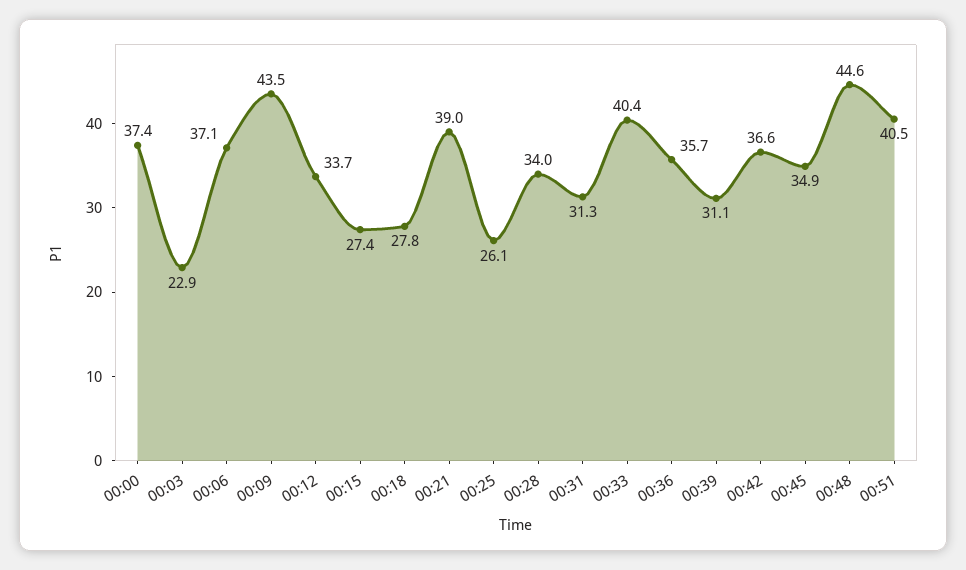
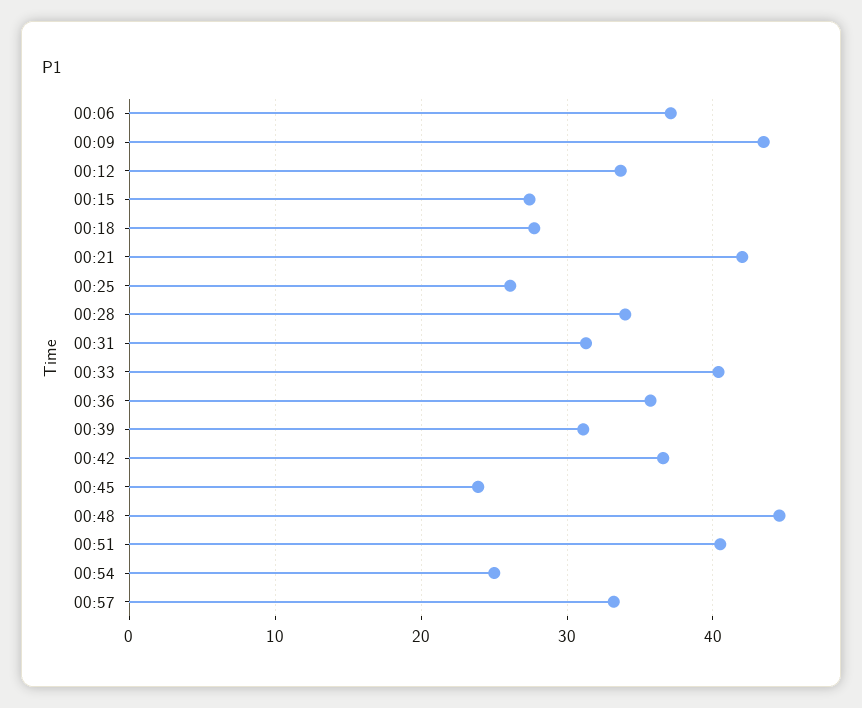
00:00: 37.4 -> none
00:03: 22.9 -> none
00:21: 39 -> 42
00:45: 34.9 -> 24
00:54: none -> 25
00:57: none -> 33

